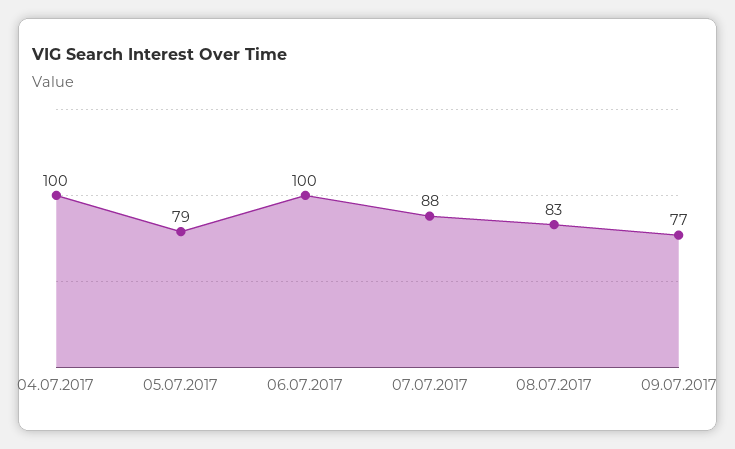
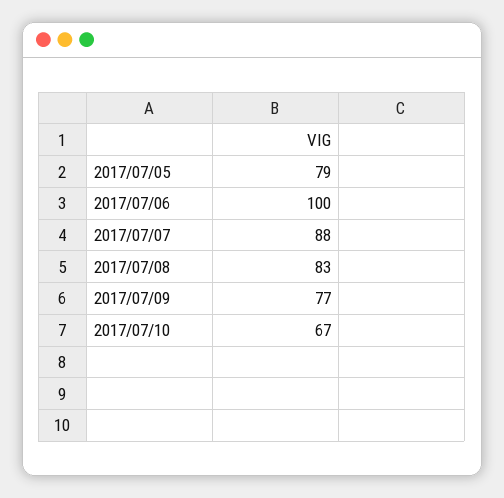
04.07.2017: 100 -> none
2017/07/10: none -> 67

